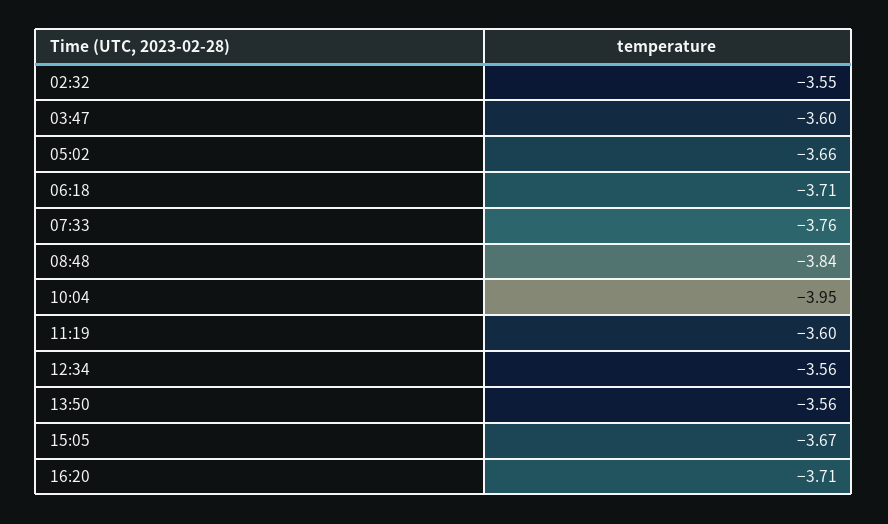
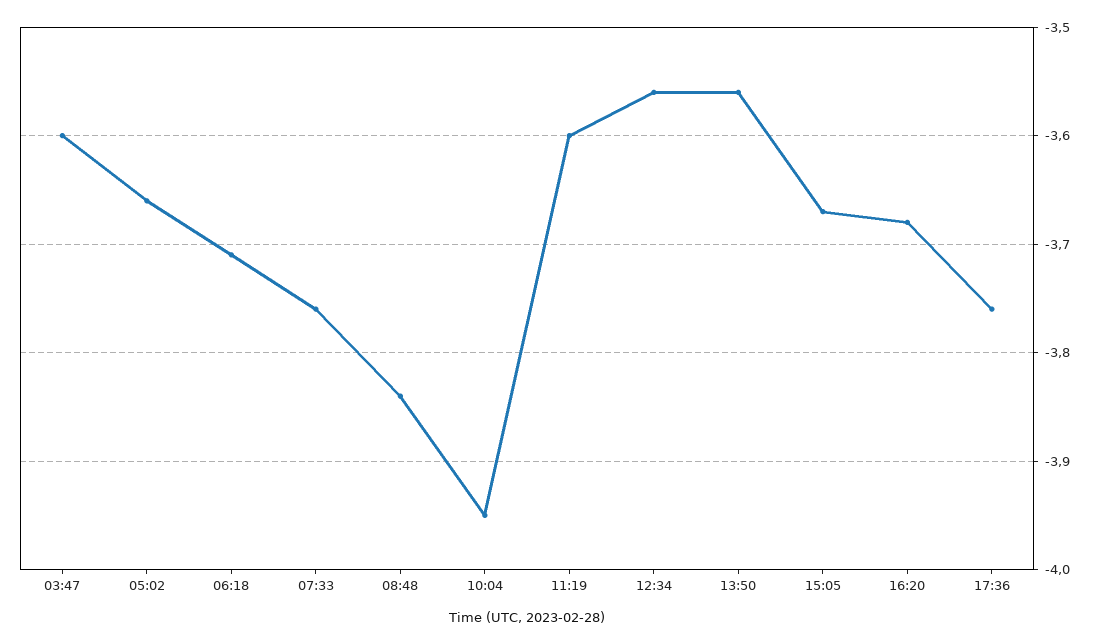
02:32: -3.55 -> none
16:20: -3.71 -> -3.68
17:36: none -> -3.76

